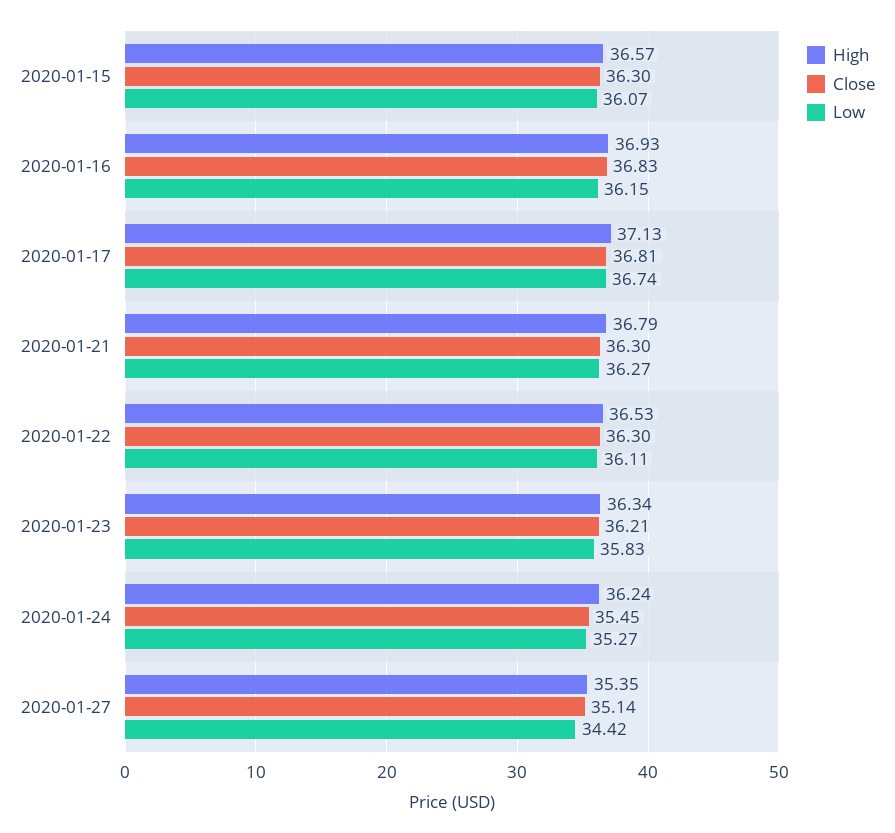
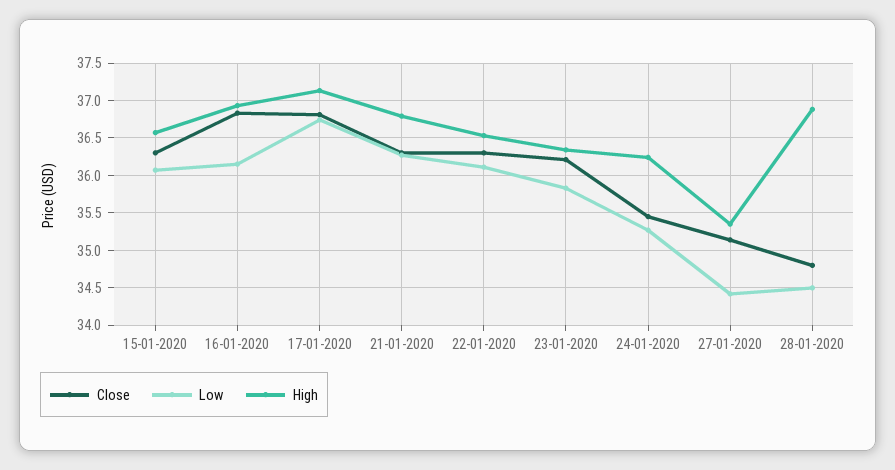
Close, 28-01-2020: none -> 34.8
Low, 28-01-2020: none -> 34.5
High, 28-01-2020: none -> 36.9

